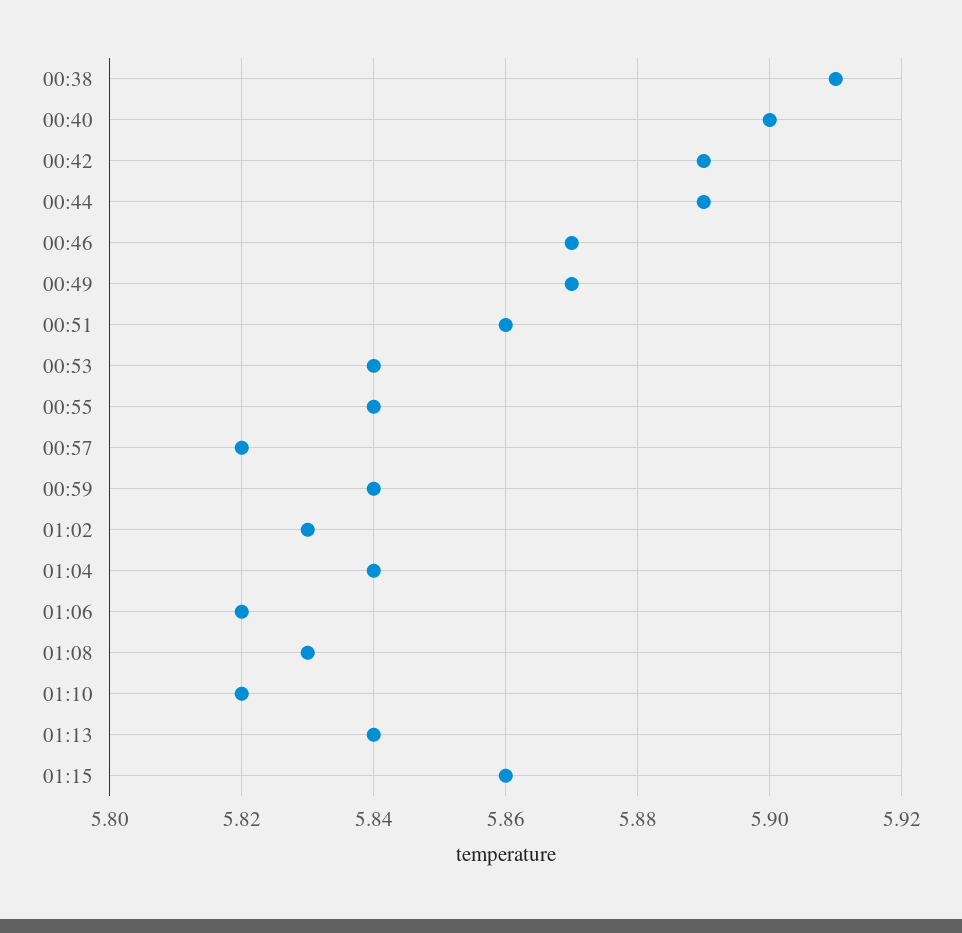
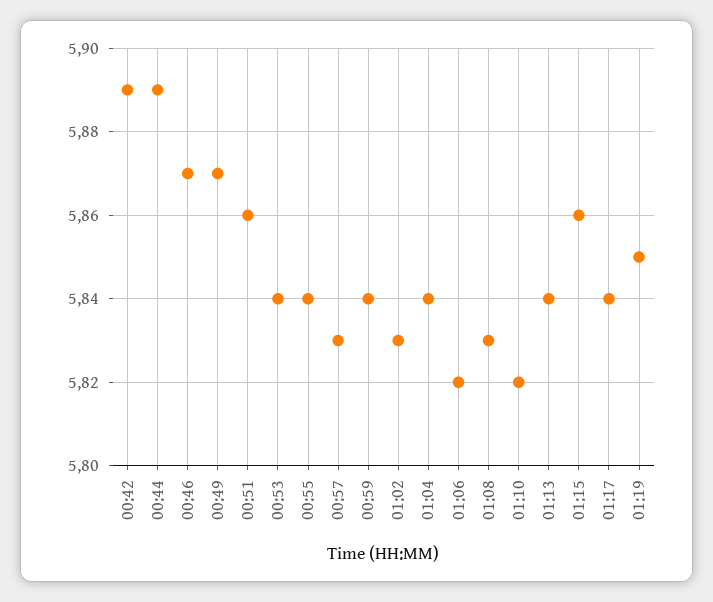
00:38: 5.91 -> none
00:40: 5.9 -> none
00:57: 5.82 -> 5.83
01:17: none -> 5.84
01:19: none -> 5.85

